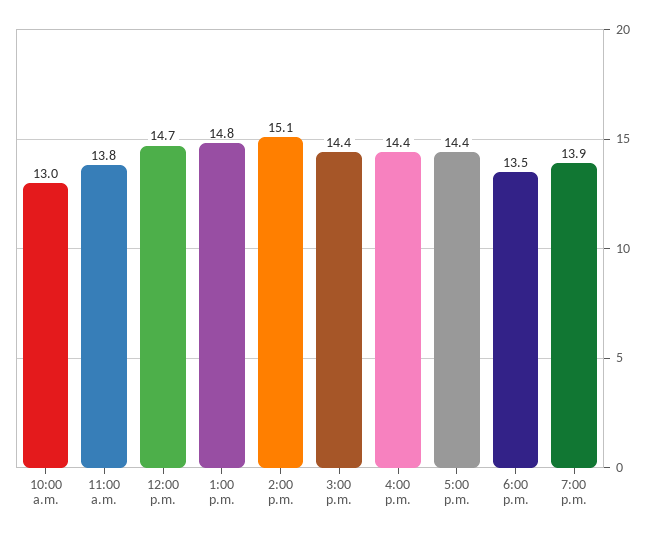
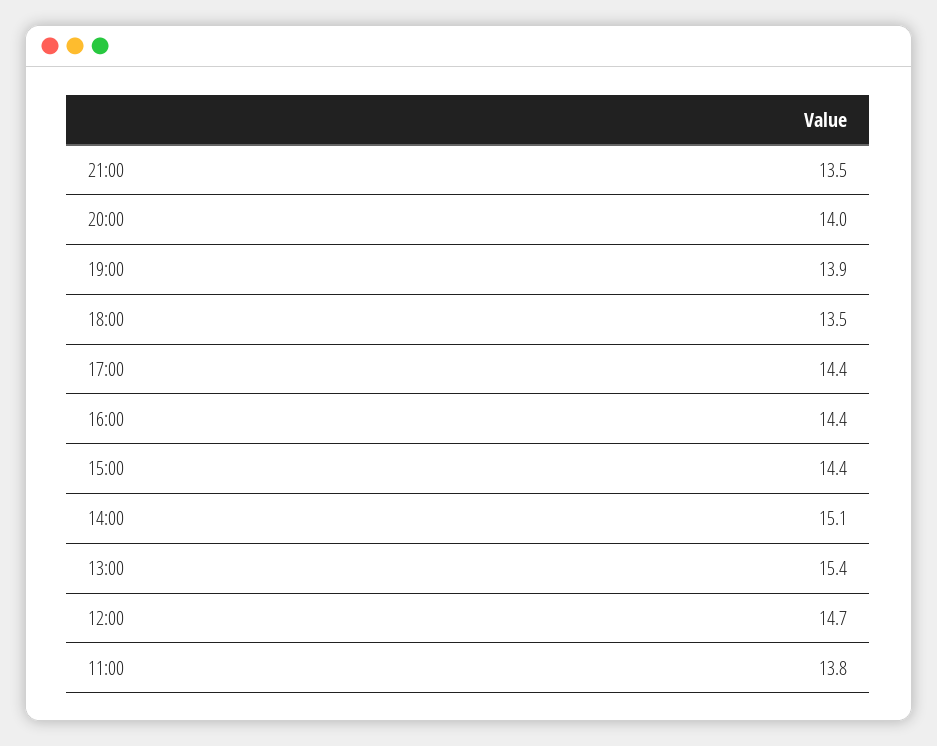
10:00 a.m.: 13 -> none
1:00 p.m.: 14.8 -> 15.4
21:00: none -> 13.5
20:00: none -> 14

